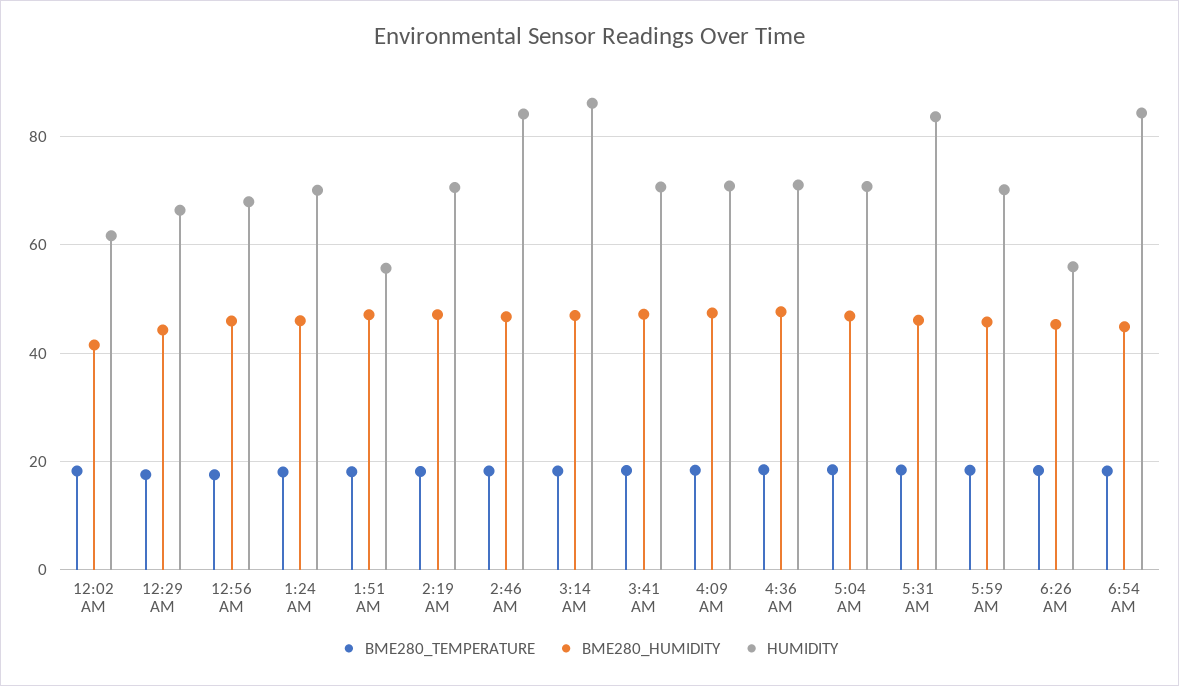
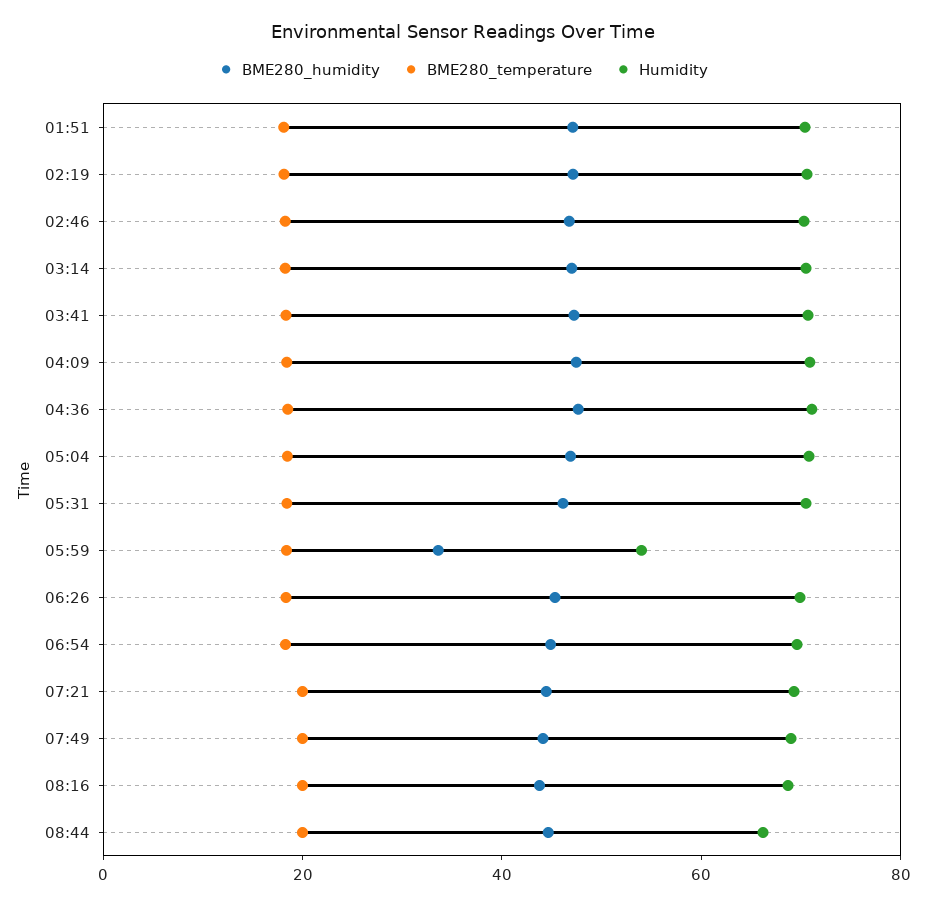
BME280_TEMPERATURE, 12:02 AM: 18 -> none
BME280_HUMIDITY, 12:02 AM: 42 -> none
HUMIDITY, 12:02 AM: 62 -> none
BME280_TEMPERATURE, 12:29 AM: 18 -> none
BME280_HUMIDITY, 12:29 AM: 44 -> none
HUMIDITY, 12:29 AM: 66 -> none
BME280_TEMPERATURE, 12:56 AM: 18 -> none
BME280_HUMIDITY, 12:56 AM: 46 -> none
HUMIDITY, 12:56 AM: 68 -> none
BME280_TEMPERATURE, 1:24 AM: 18 -> none
BME280_HUMIDITY, 1:24 AM: 46 -> none
HUMIDITY, 1:24 AM: 70 -> none
HUMIDITY, 1:51 AM: 56 -> 70
HUMIDITY, 2:46 AM: 84 -> 70
HUMIDITY, 3:14 AM: 86 -> 70
HUMIDITY, 5:31 AM: 84 -> 70
BME280_HUMIDITY, 5:59 AM: 46 -> 35
HUMIDITY, 5:59 AM: 70 -> 55
HUMIDITY, 6:26 AM: 56 -> 70
HUMIDITY, 6:54 AM: 84 -> 70
BME280_HUMIDITY, 07:21: none -> 45
BME280_TEMPERATURE, 07:21: none -> 20
HUMIDITY, 07:21: none -> 70
BME280_HUMIDITY, 07:49: none -> 45
BME280_TEMPERATURE, 07:49: none -> 20
HUMIDITY, 07:49: none -> 70
BME280_HUMIDITY, 08:16: none -> 45
BME280_TEMPERATURE, 08:16: none -> 20
HUMIDITY, 08:16: none -> 70
BME280_HUMIDITY, 08:44: none -> 45
BME280_TEMPERATURE, 08:44: none -> 20
HUMIDITY, 08:44: none -> 65

